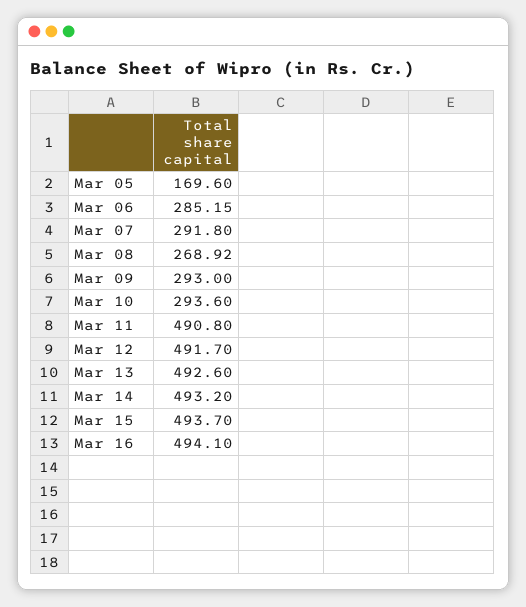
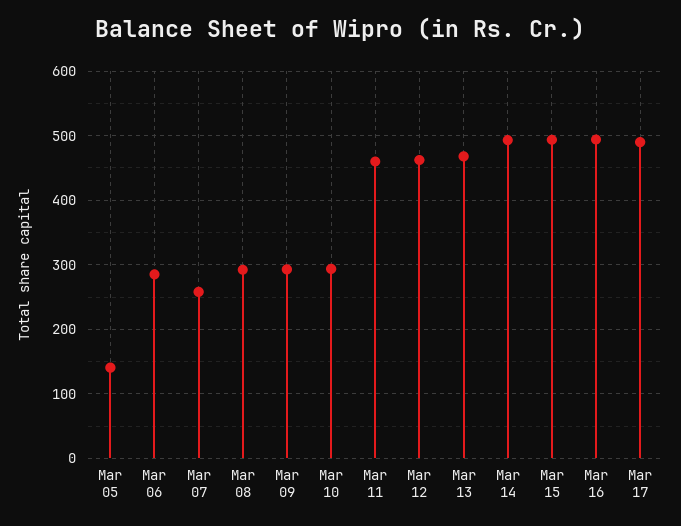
Mar 05: 169.6 -> 140
Mar 07: 291.8 -> 260
Mar 08: 268.92 -> 290
Mar 11: 490.8 -> 460
Mar 12: 491.7 -> 460
Mar 13: 492.6 -> 470
Mar 17: none -> 490

